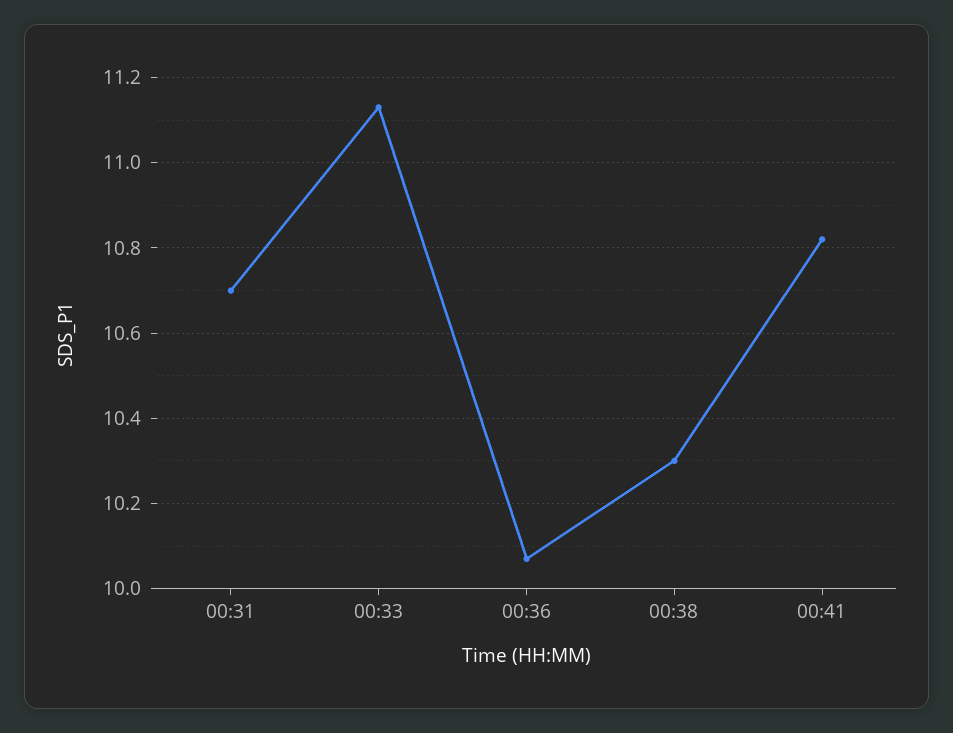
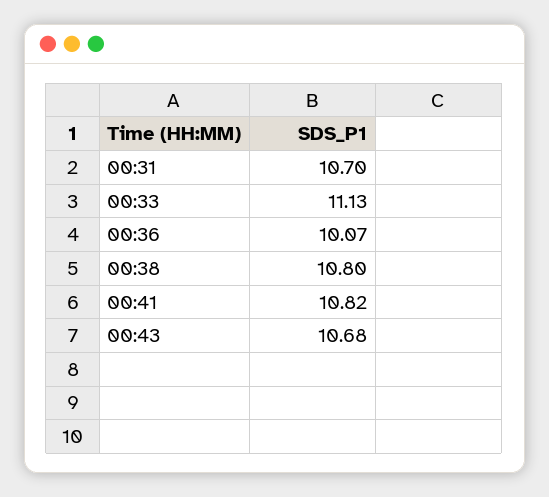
00:38: 10.3 -> 10.8
00:43: none -> 10.68

